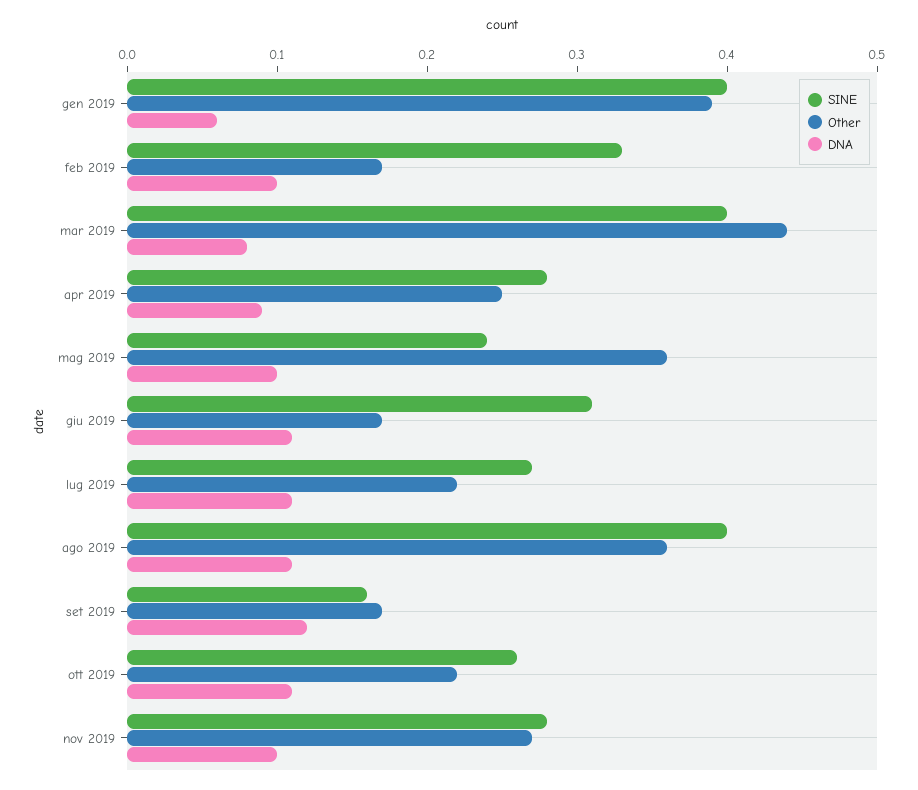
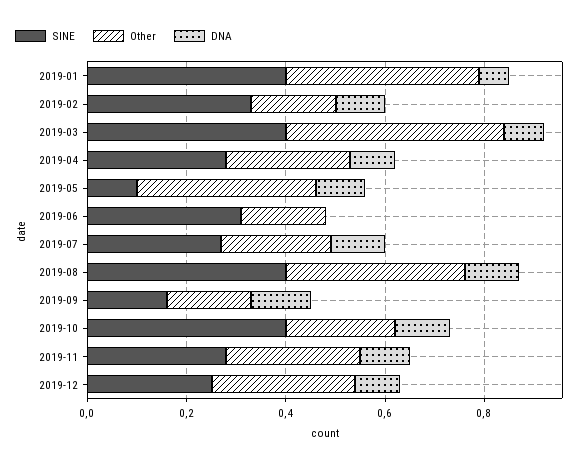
SINE, mag 2019: 0.24 -> 0.1
DNA, giu 2019: 0.11 -> 0
SINE, ott 2019: 0.26 -> 0.4
SINE, 2019-12: none -> 0.25
Other, 2019-12: none -> 0.3
DNA, 2019-12: none -> 0.1

